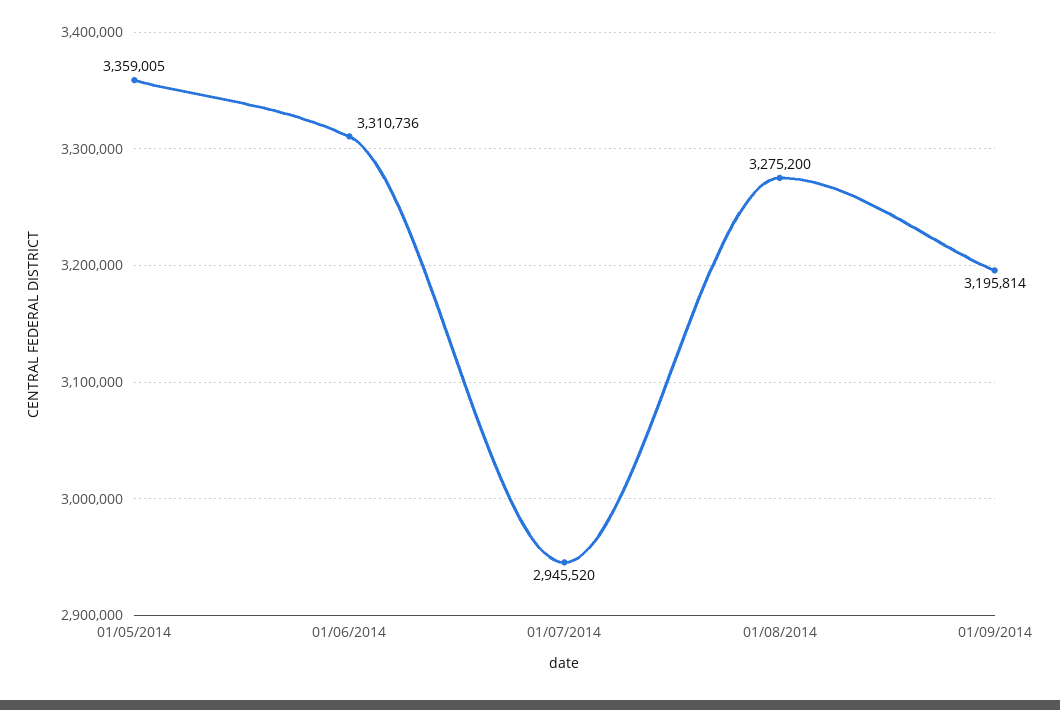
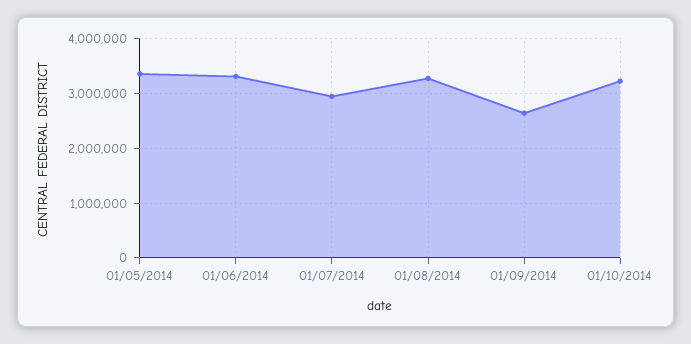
01/09/2014: 3195814 -> 2600000
01/10/2014: none -> 3200000

